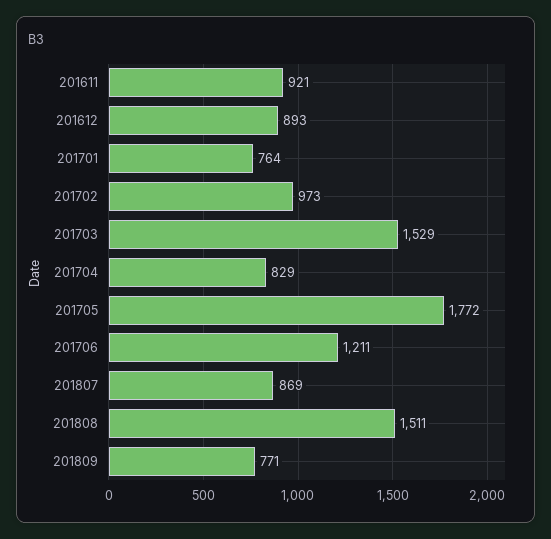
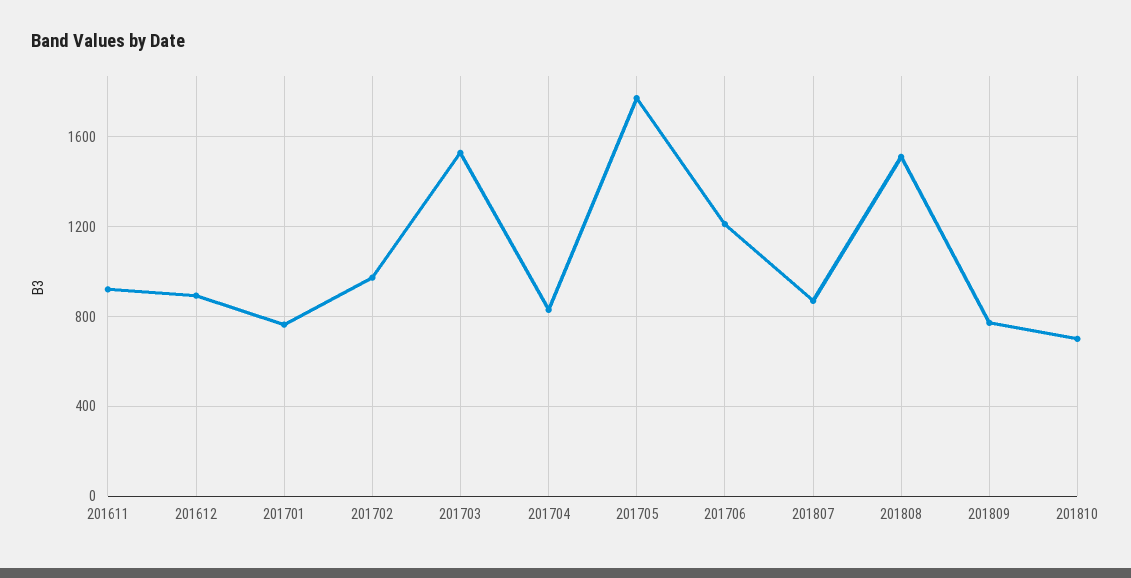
201810: none -> 700

